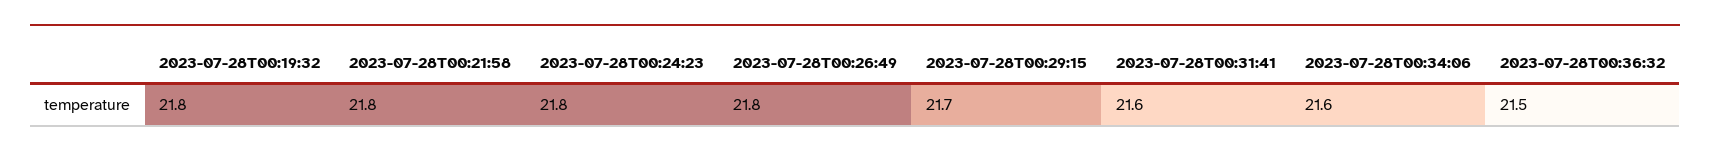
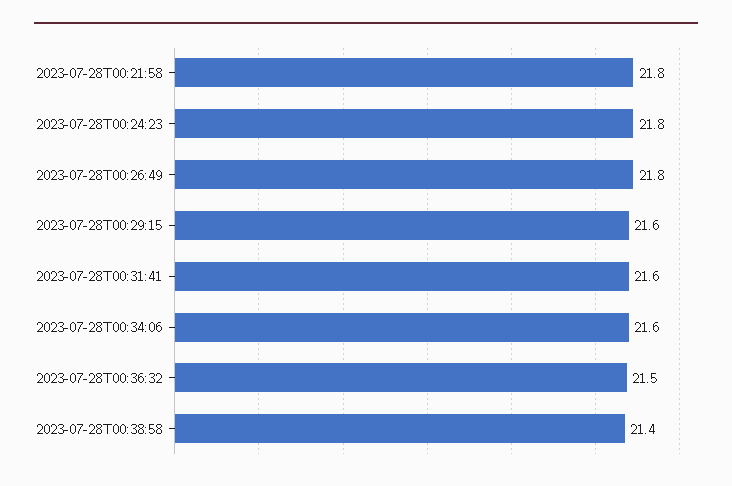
2023-07-28T00:19:32: 21.8 -> none
2023-07-28T00:29:15: 21.7 -> 21.6
2023-07-28T00:38:58: none -> 21.4

